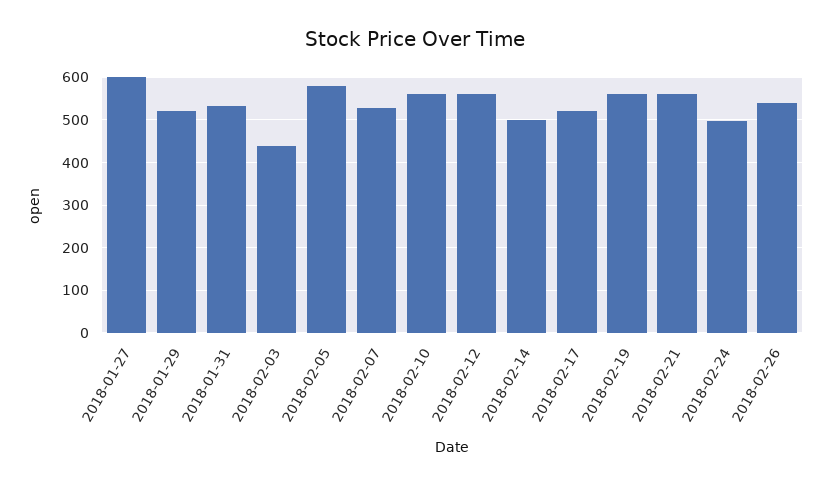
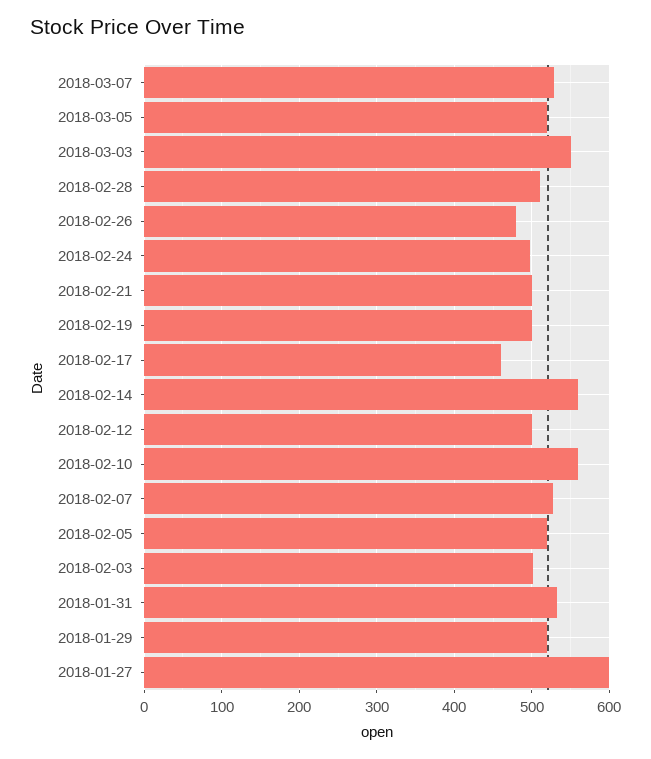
2018-02-03: 440 -> 500
2018-02-05: 580 -> 520
2018-02-12: 560 -> 500
2018-02-14: 500 -> 560
2018-02-17: 520 -> 460
2018-02-19: 560 -> 500
2018-02-21: 560 -> 500
2018-02-26: 540 -> 480
2018-03-07: none -> 530
2018-03-05: none -> 520
2018-03-03: none -> 550
2018-02-28: none -> 510

